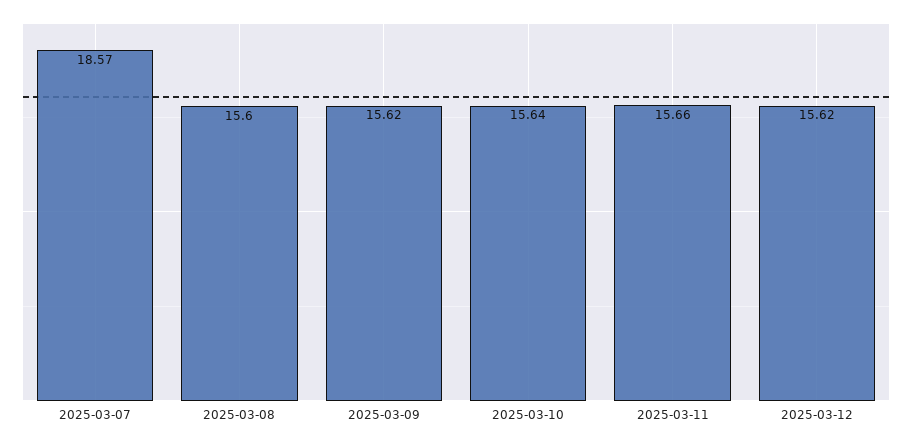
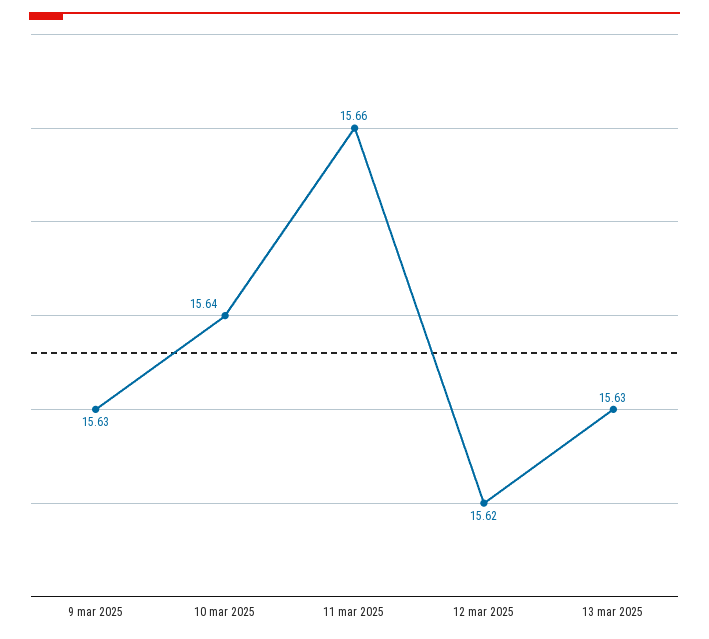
2025-03-07: 18.57 -> none
2025-03-08: 15.6 -> none
2025-03-09: 15.62 -> 15.63
13 mar 2025: none -> 15.63

